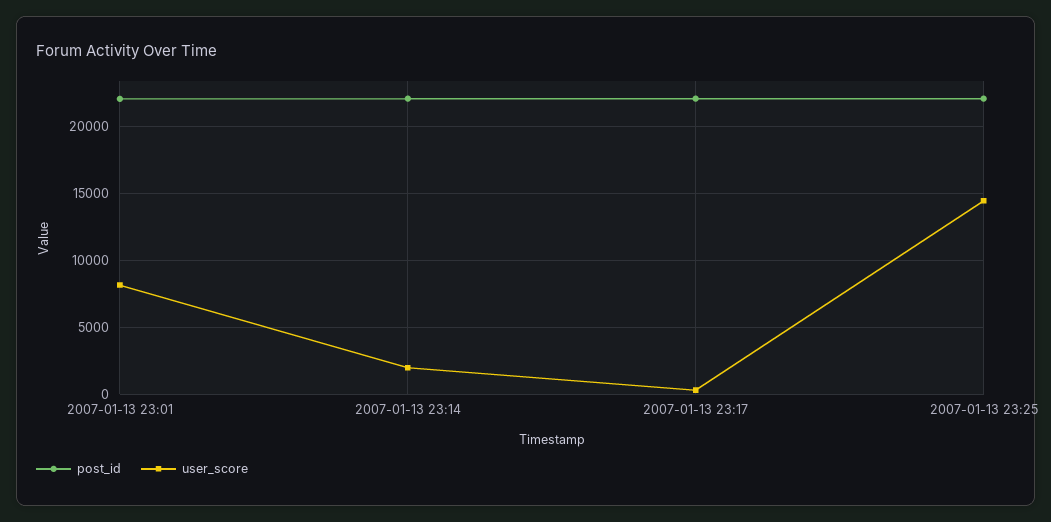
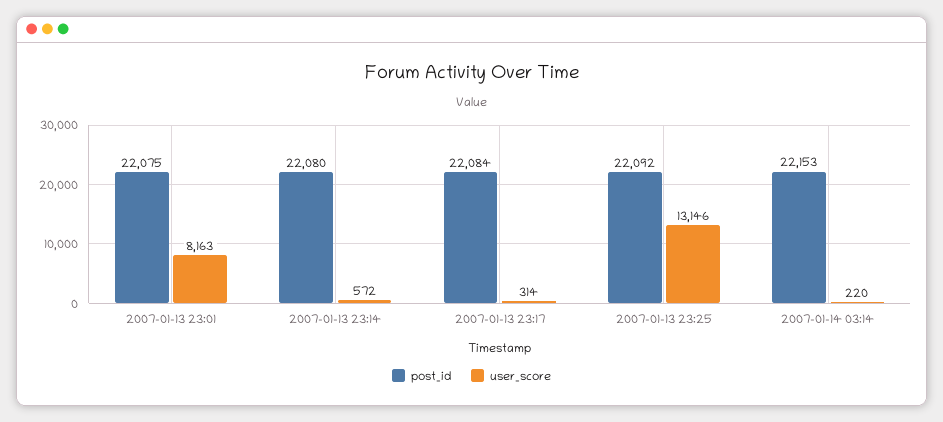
user_score, 2007-01-13 23:14: 2000 -> 572
user_score, 2007-01-13 23:25: 14500 -> 13146
post_id, 2007-01-14 03:14: none -> 22153
user_score, 2007-01-14 03:14: none -> 220

